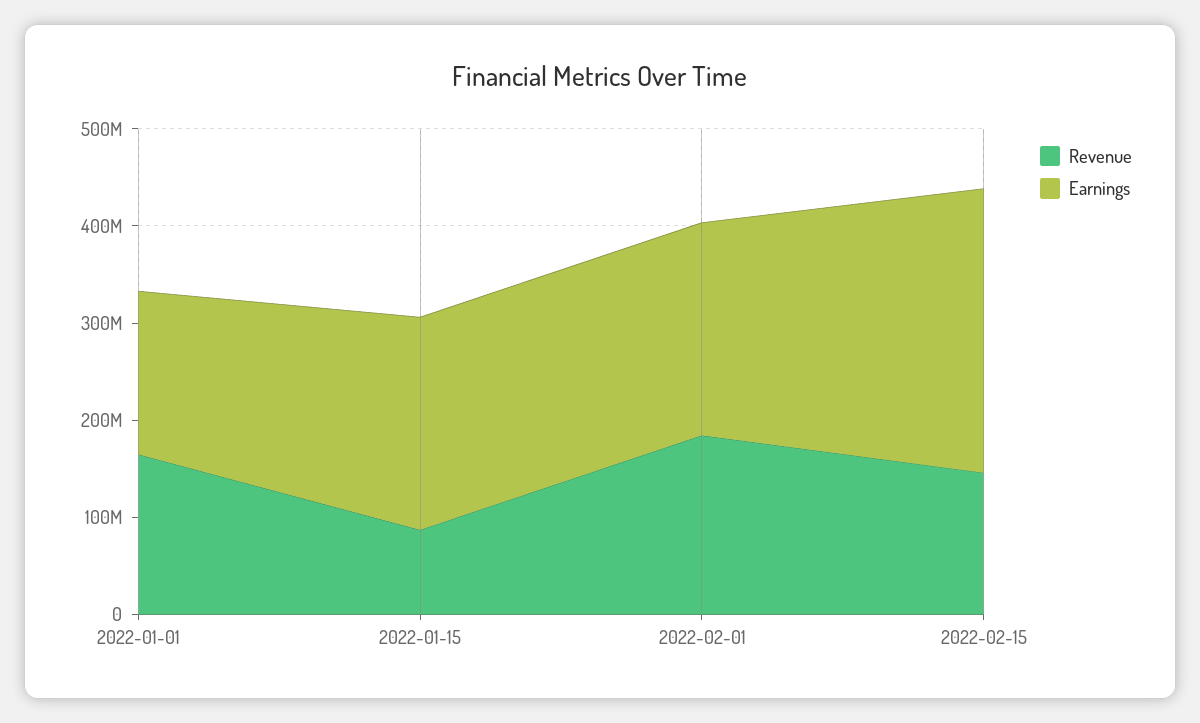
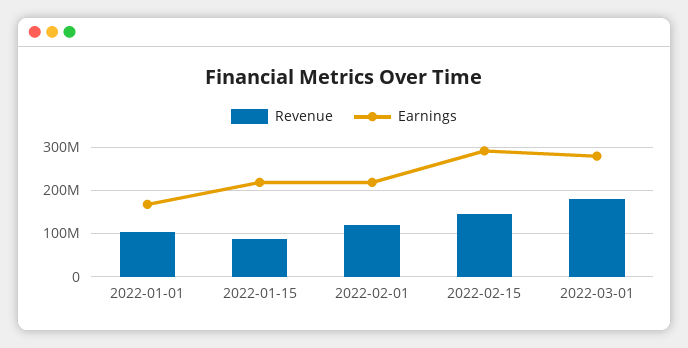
Revenue, 2022-01-01: 160000000 -> 100000000
Revenue, 2022-02-01: 180000000 -> 120000000
Revenue, 2022-03-01: none -> 180000000
Earnings, 2022-03-01: none -> 280000000

